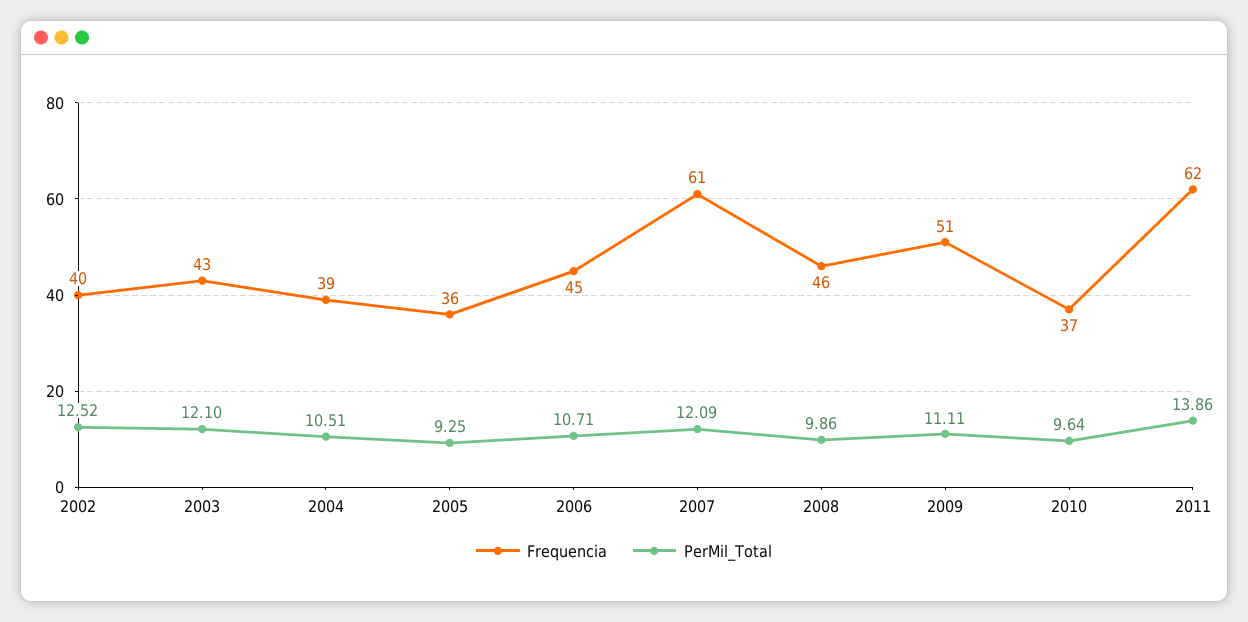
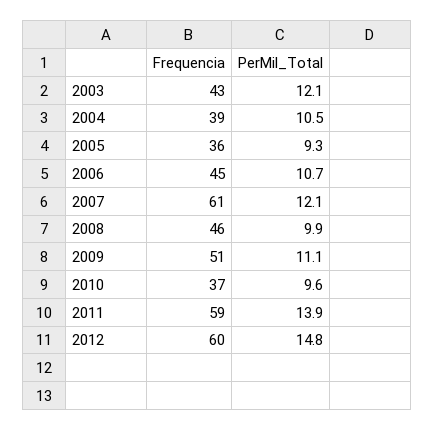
Frequencia, 2002: 40 -> none
PerMil_Total, 2002: 12.52 -> none
Frequencia, 2011: 62 -> 59
Frequencia, 2012: none -> 60
PerMil_Total, 2012: none -> 14.8

